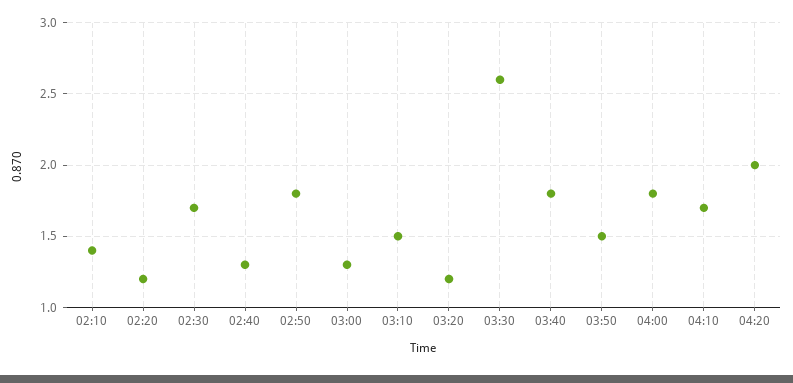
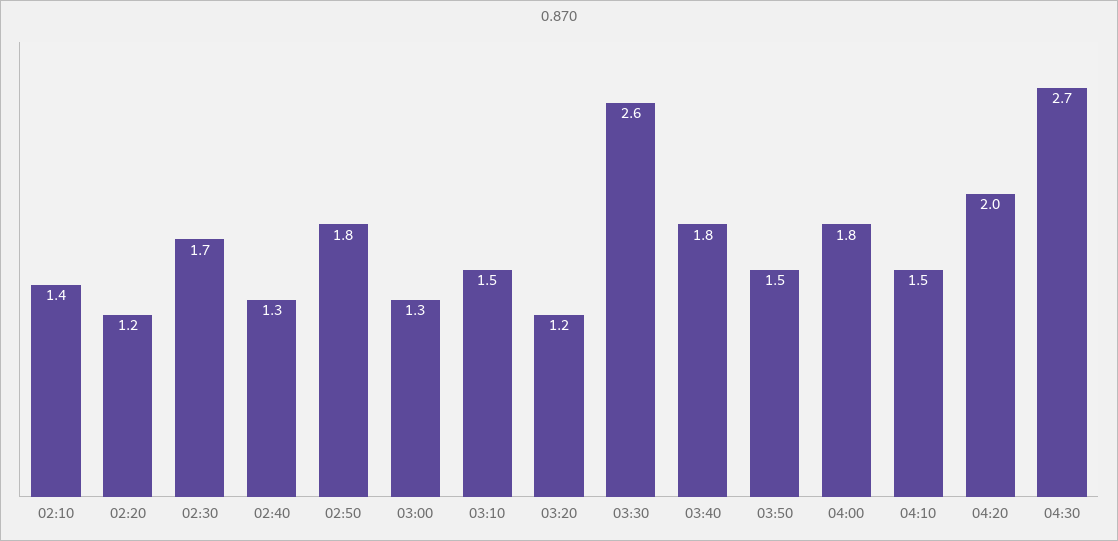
04:10: 1.7 -> 1.5
04:30: none -> 2.7

